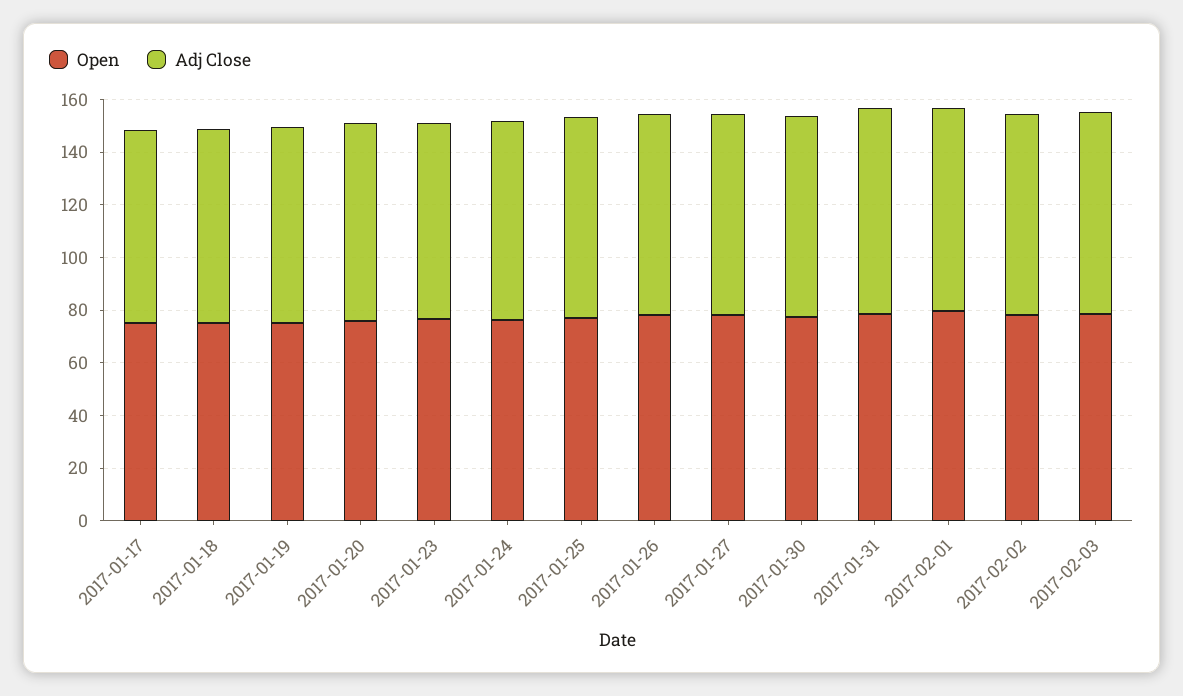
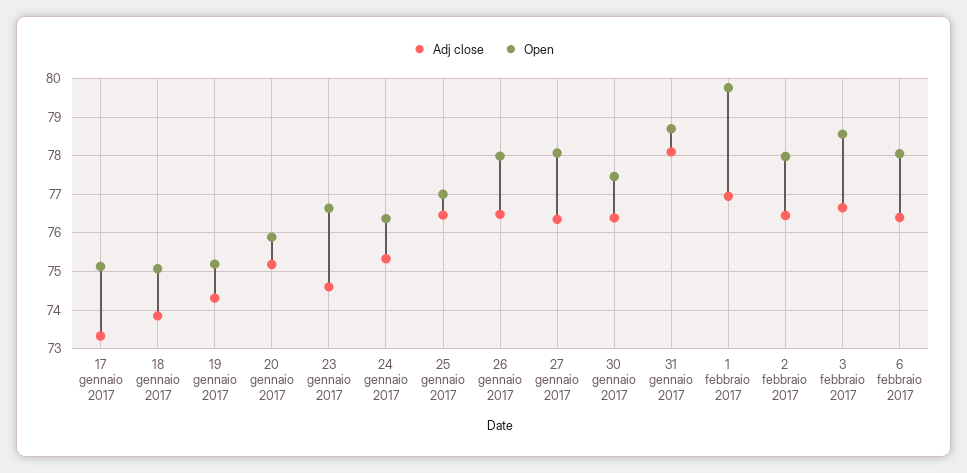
Adj Close, 6 febbraio 2017: none -> 76.4
Open, 6 febbraio 2017: none -> 78

